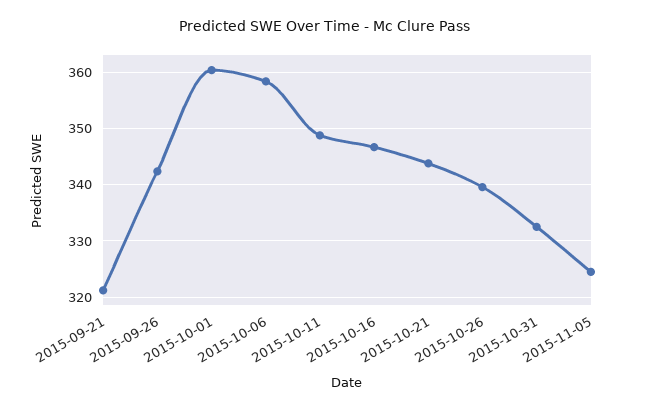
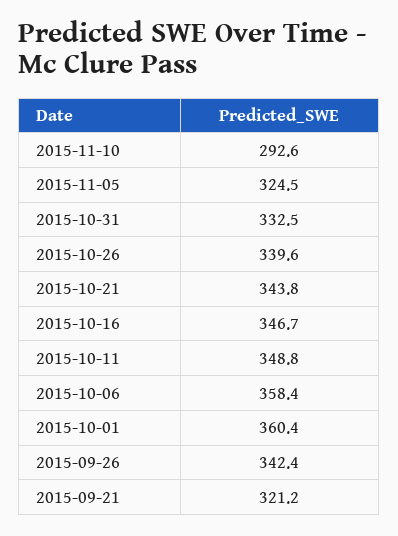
2015-11-10: none -> 292.6

